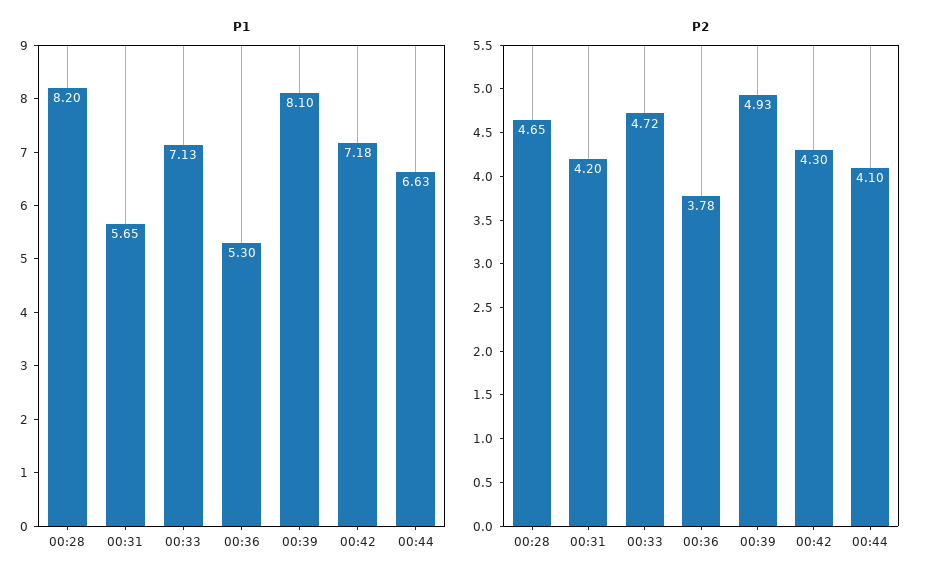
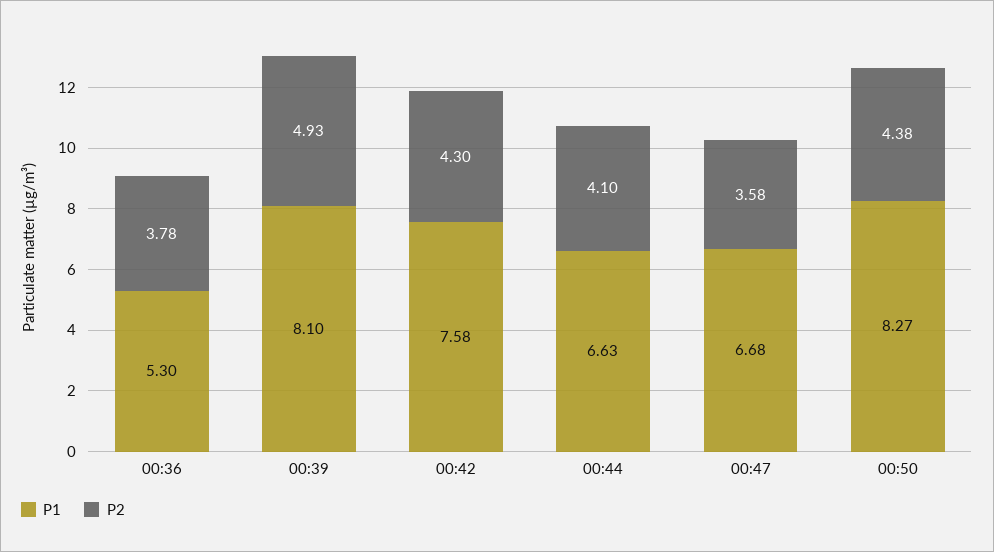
P1, 00:28: 8.2 -> none
P1, 00:31: 5.65 -> none
P1, 00:33: 7.13 -> none
P1, 00:42: 7.18 -> 7.58
P2, 00:28: 4.65 -> none
P2, 00:31: 4.2 -> none
P2, 00:33: 4.72 -> none
P1, 00:47: none -> 6.68
P2, 00:47: none -> 3.58
P1, 00:50: none -> 8.27
P2, 00:50: none -> 4.38

